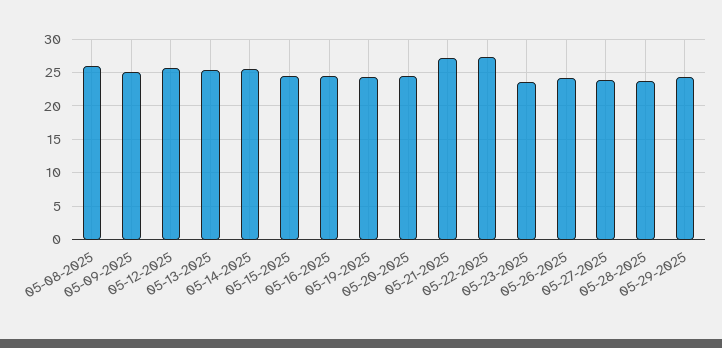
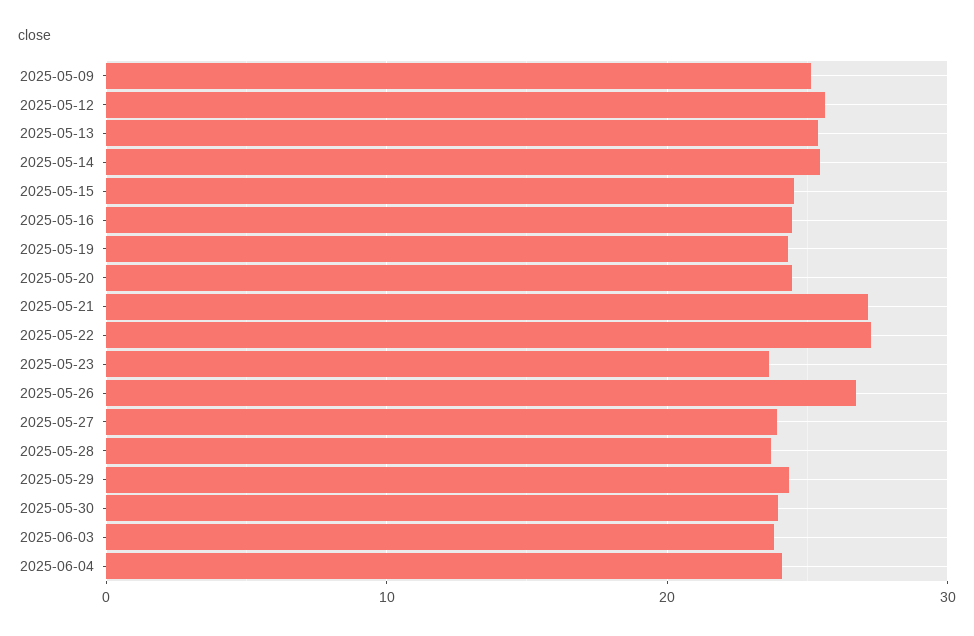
05-08-2025: 26 -> none
05-26-2025: 24 -> 27
2025-05-30: none -> 24
2025-06-03: none -> 24
2025-06-04: none -> 24

